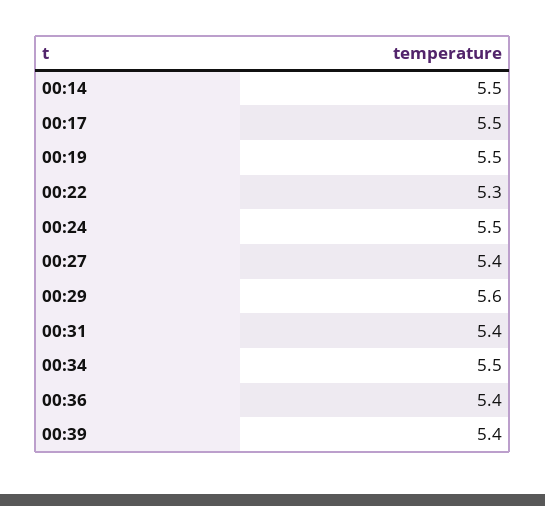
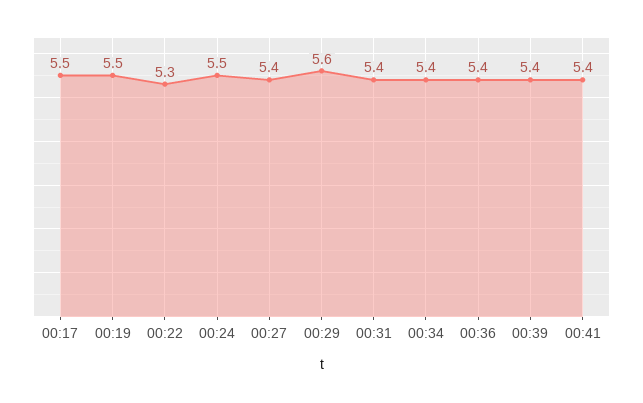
00:14: 5.5 -> none
00:34: 5.5 -> 5.4
00:41: none -> 5.4

